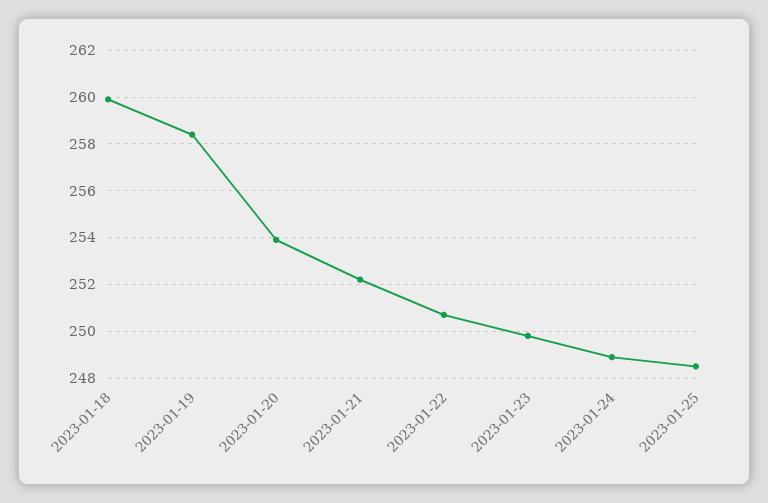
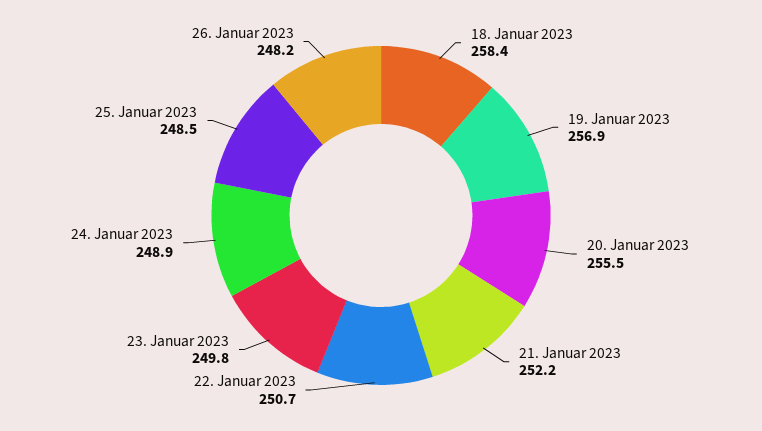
2023-01-18: 260 -> 258.4
2023-01-19: 258.5 -> 256.9
2023-01-20: 254 -> 255.5
26. Januar 2023: none -> 248.2

